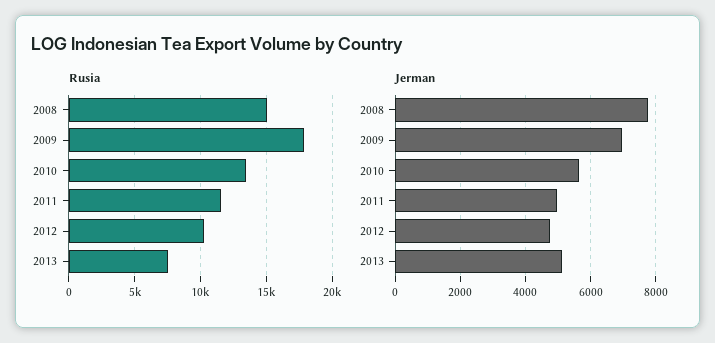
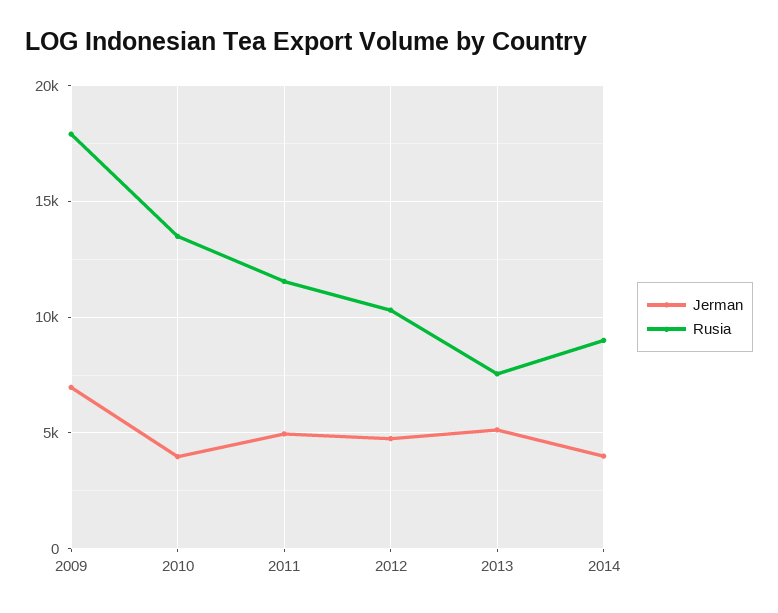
Rusia, 2008: 15000 -> none
Jerman, 2008: 7800 -> none
Jerman, 2010: 5600 -> 4000
Jerman, 2014: none -> 4000
Rusia, 2014: none -> 9000

